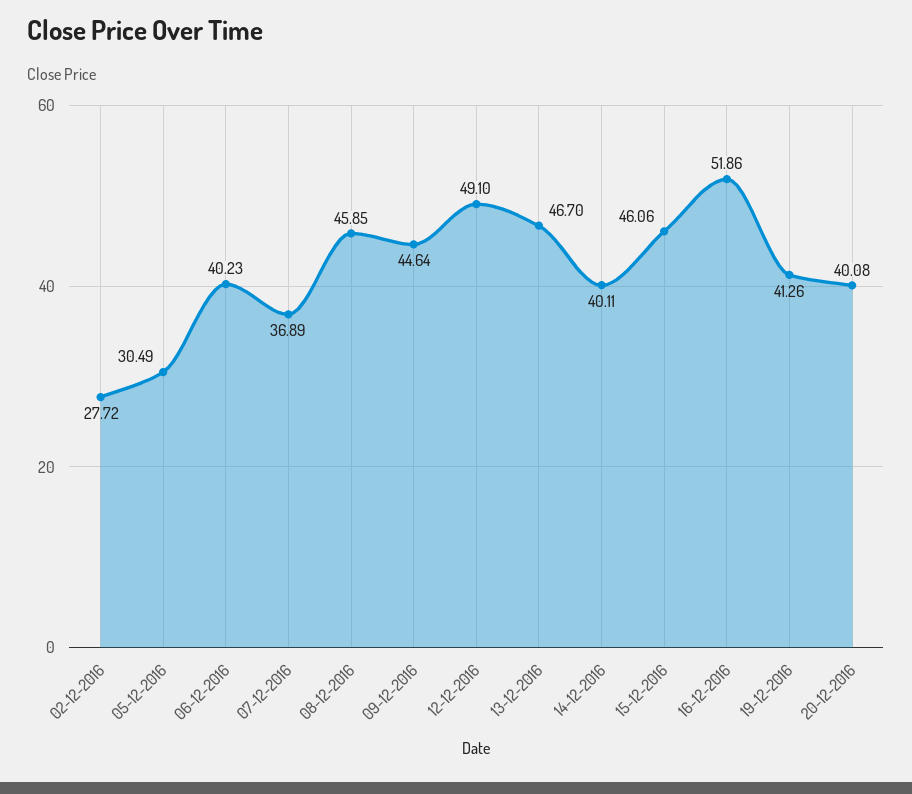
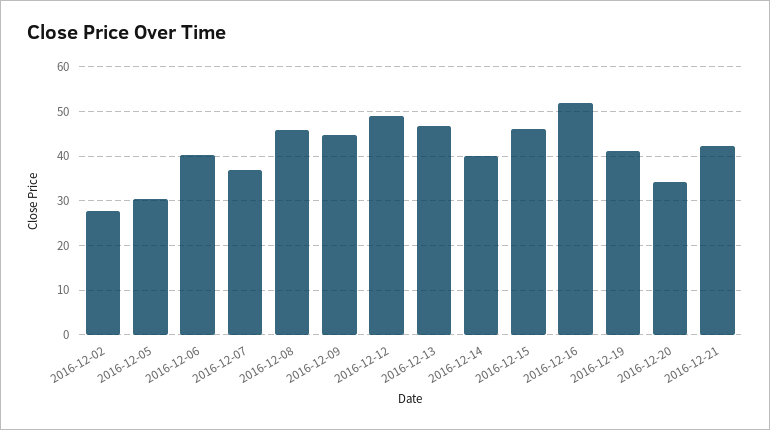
20-12-2016: 40.08 -> 34
2016-12-21: none -> 42

